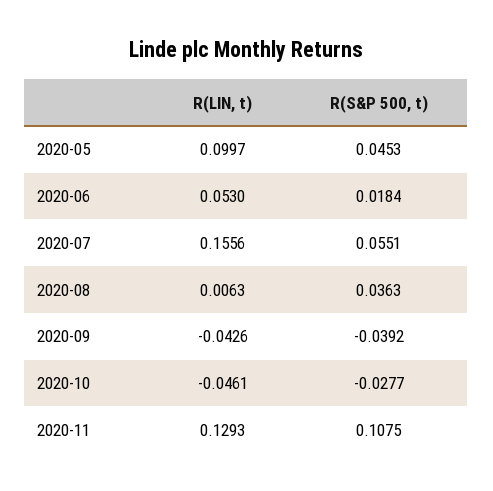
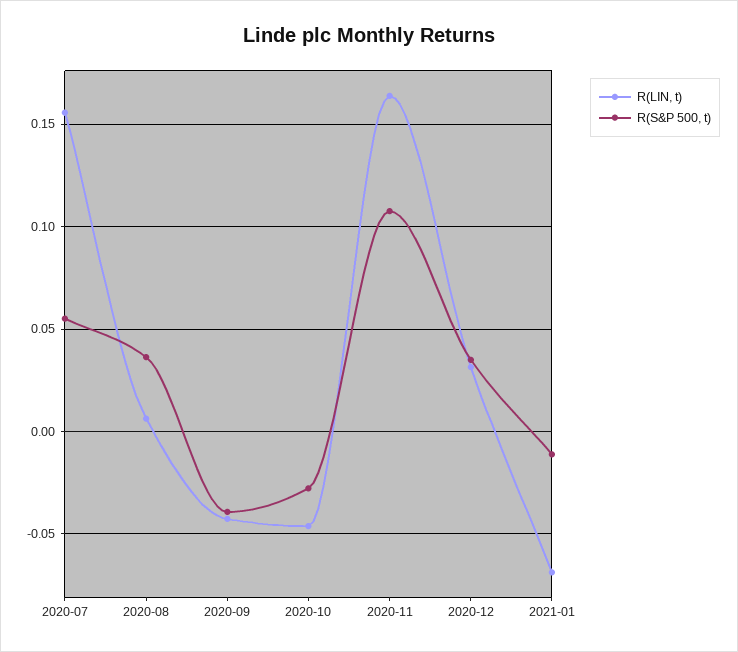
R(LIN, t), 2020-05: 0.0997 -> none
R(S&P 500, t), 2020-05: 0.0453 -> none
R(LIN, t), 2020-06: 0.053 -> none
R(S&P 500, t), 2020-06: 0.0184 -> none
R(LIN, t), 2020-11: 0.1293 -> 0.165
R(LIN, t), 2020-12: none -> 0.03
R(S&P 500, t), 2020-12: none -> 0.035
R(LIN, t), 2021-01: none -> -0.07
R(S&P 500, t), 2021-01: none -> -0.01

